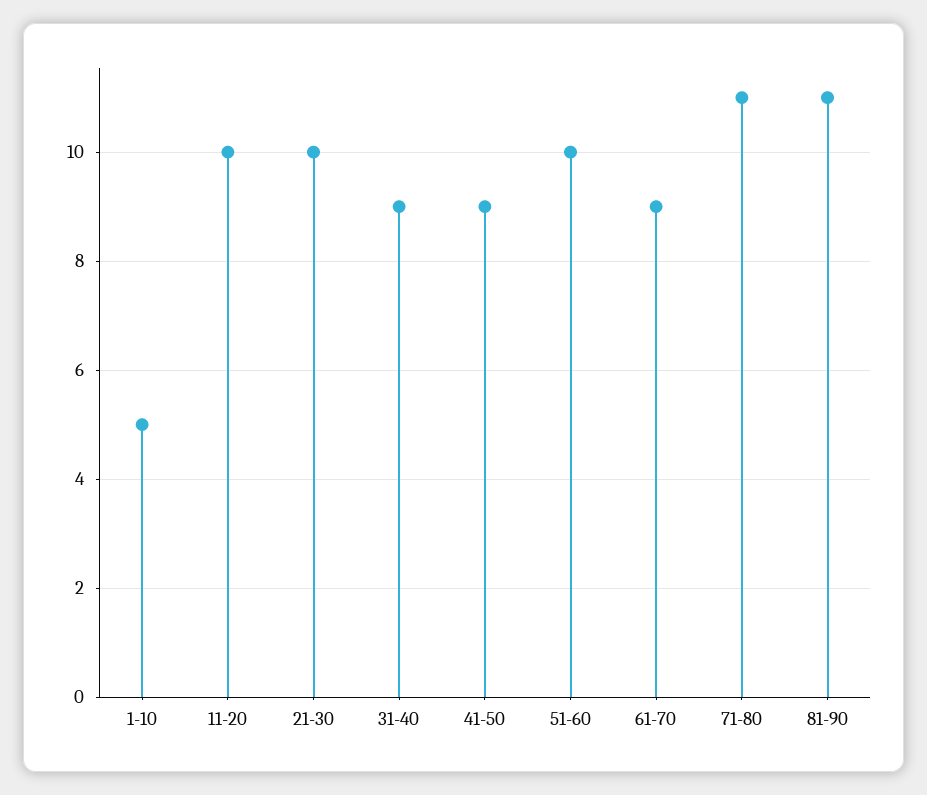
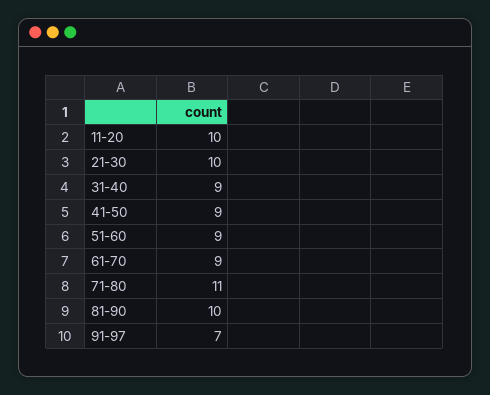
1-10: 5 -> none
51-60: 10 -> 9
81-90: 11 -> 10
91-97: none -> 7

